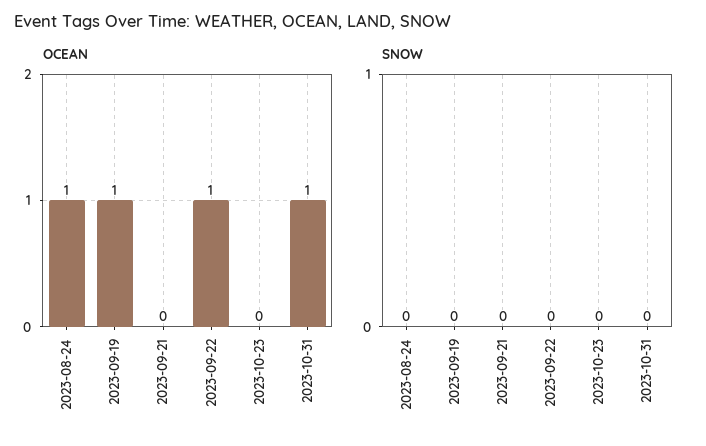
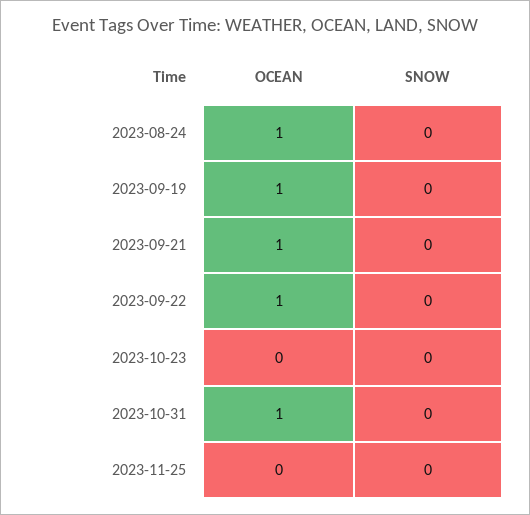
OCEAN, 2023-09-21: 0 -> 1
OCEAN, 2023-11-25: none -> 0
SNOW, 2023-11-25: none -> 0

